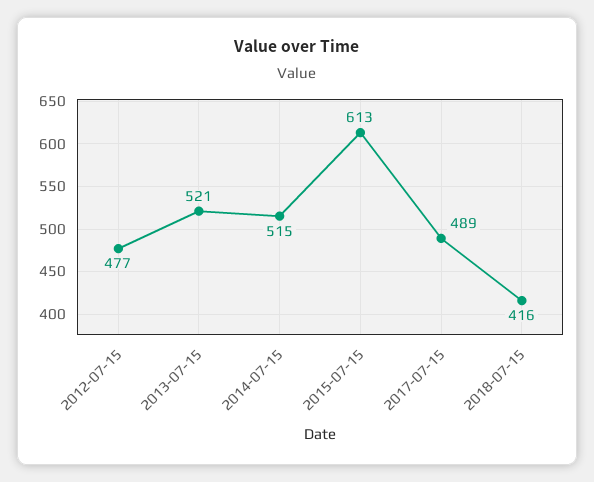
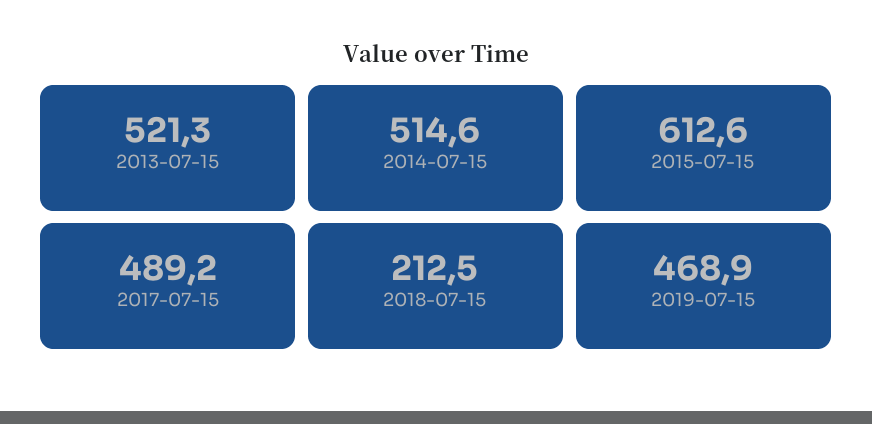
2012-07-15: 477 -> none
2018-07-15: 416 -> 212.5
2019-07-15: none -> 468.9

